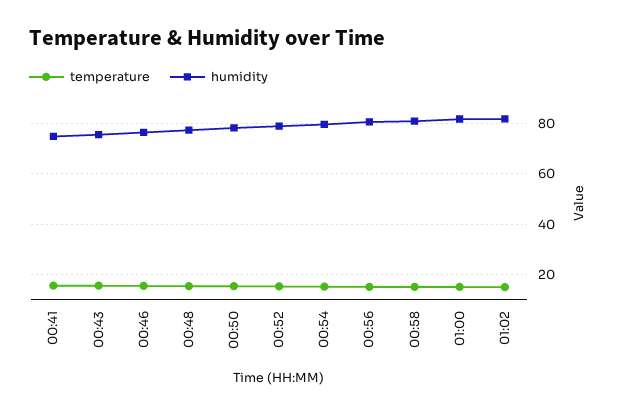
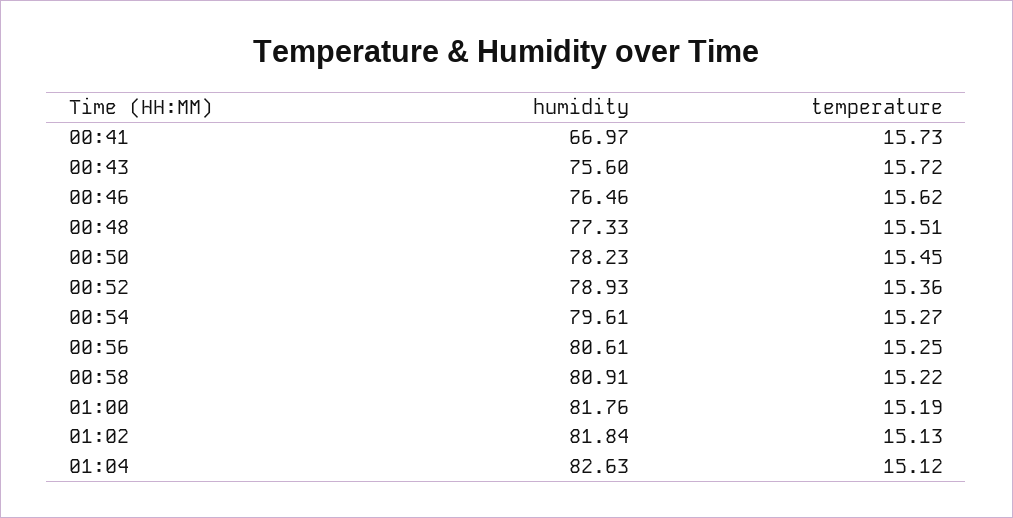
humidity, 00:41: 75 -> 66.97
humidity, 01:04: none -> 82.63
temperature, 01:04: none -> 15.12

